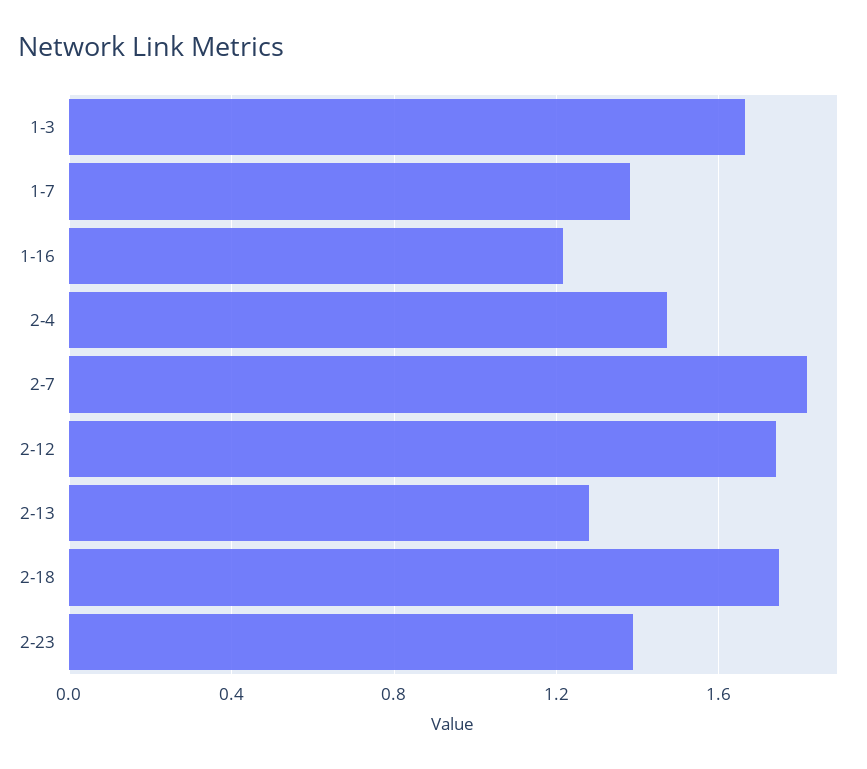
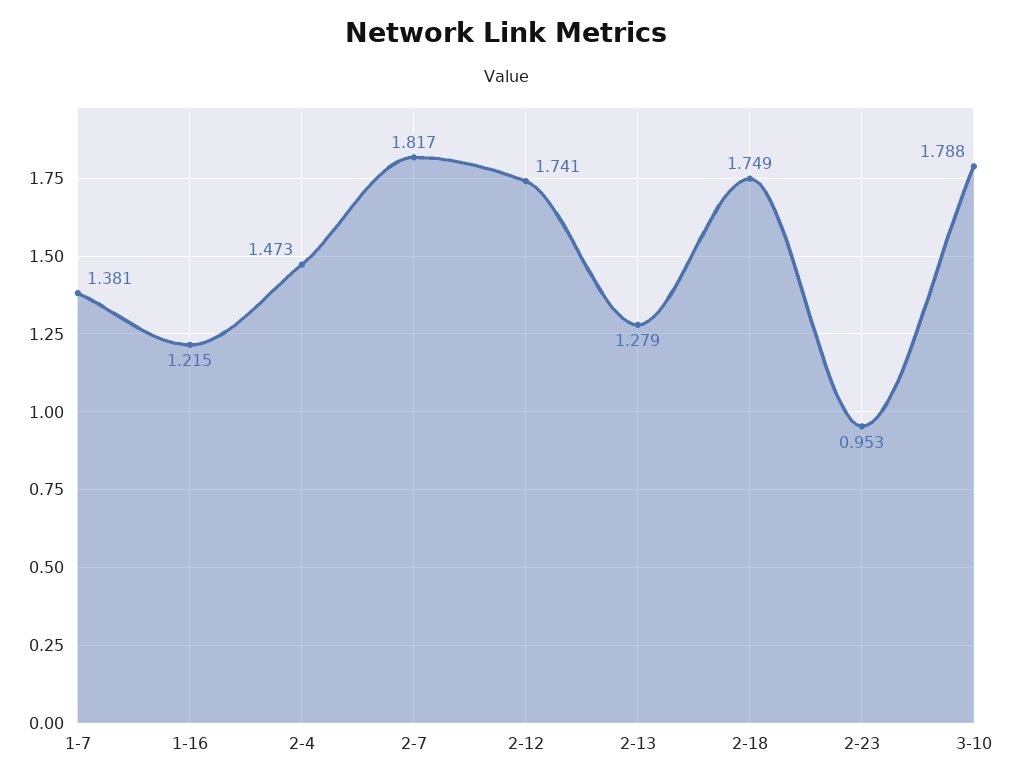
1-3: 1.65 -> none
2-23: 1.4 -> 0.953
3-10: none -> 1.788

